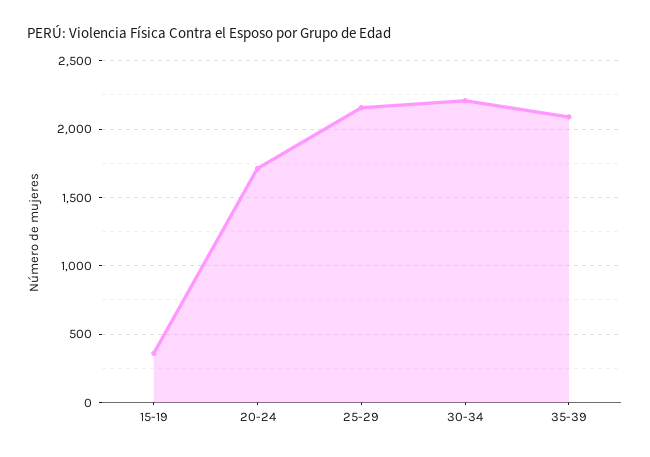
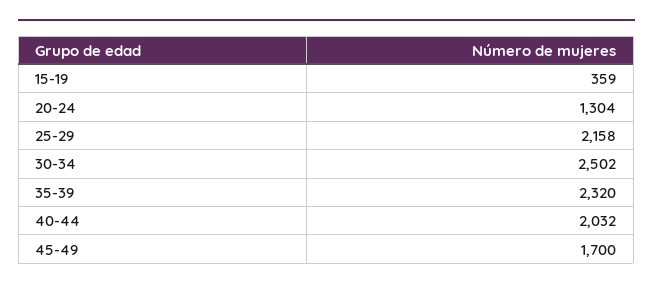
20-24: 1700 -> 1304
30-34: 2200 -> 2502
35-39: 2100 -> 2320
40-44: none -> 2032
45-49: none -> 1700

